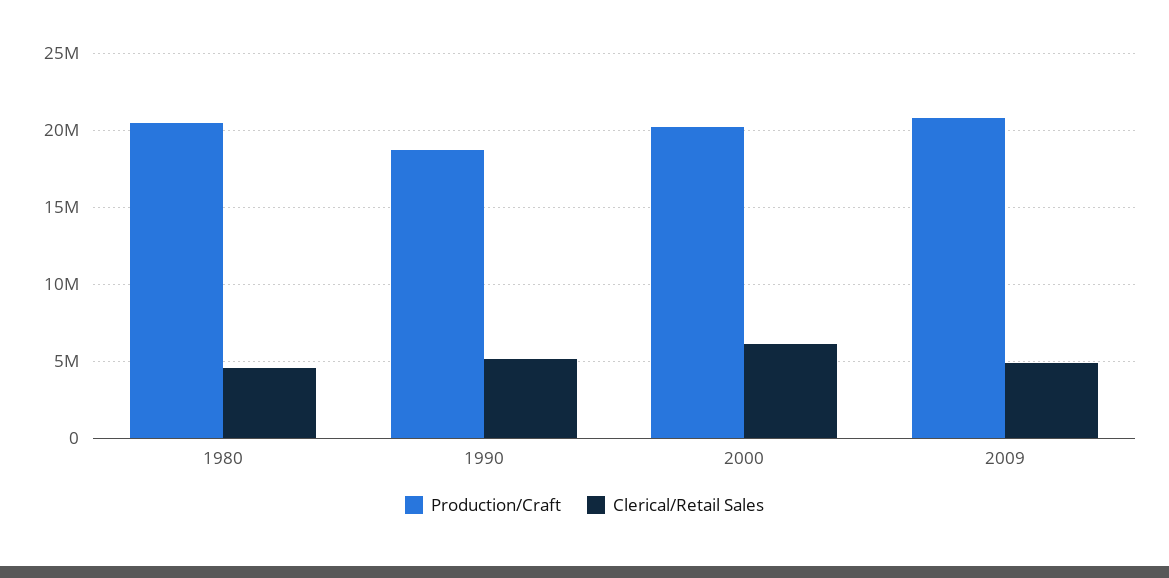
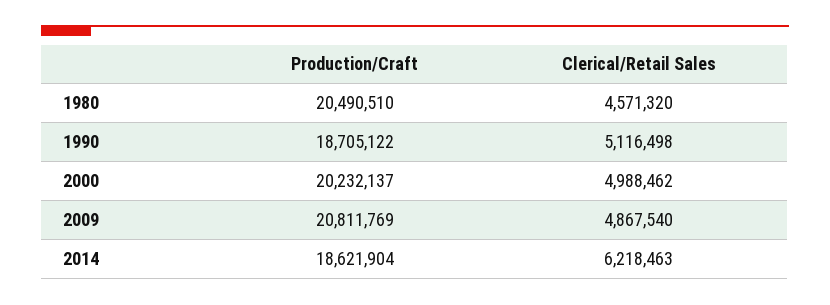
Clerical/Retail Sales, 2000: 6000000 -> 4988462
Production/Craft, 2014: none -> 18621904
Clerical/Retail Sales, 2014: none -> 6218463

